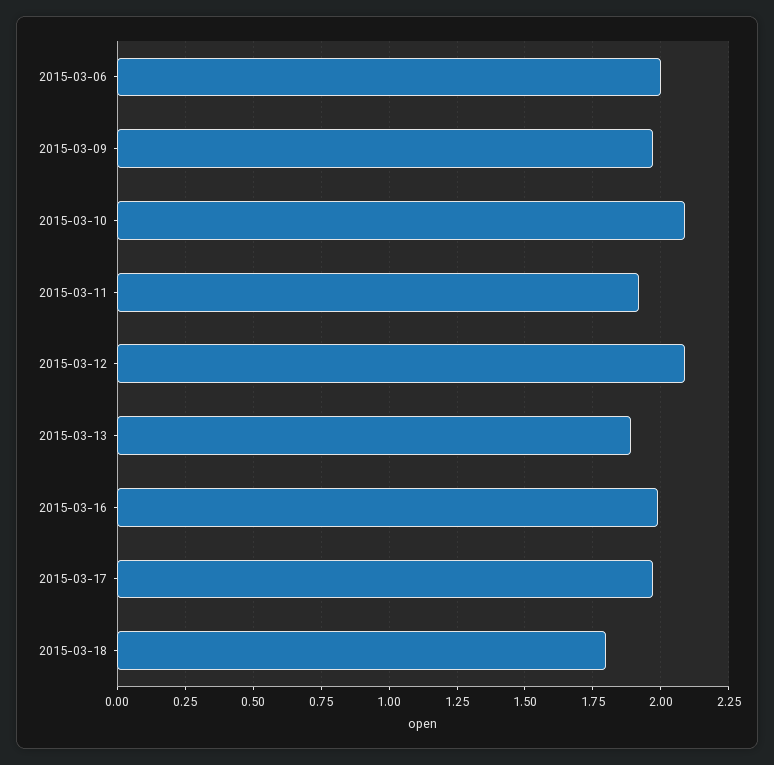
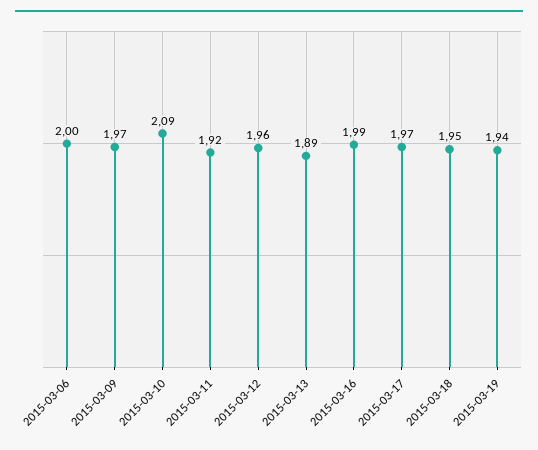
2015-03-12: 2.1 -> 1.96
2015-03-18: 1.8 -> 1.95
2015-03-19: none -> 1.94

